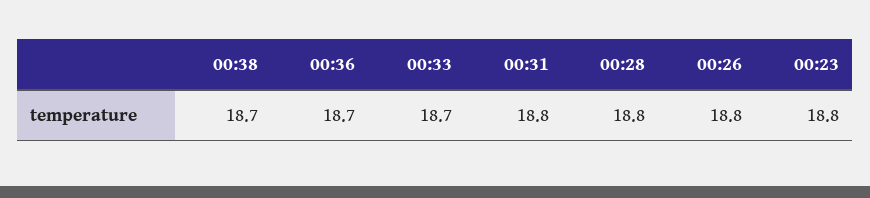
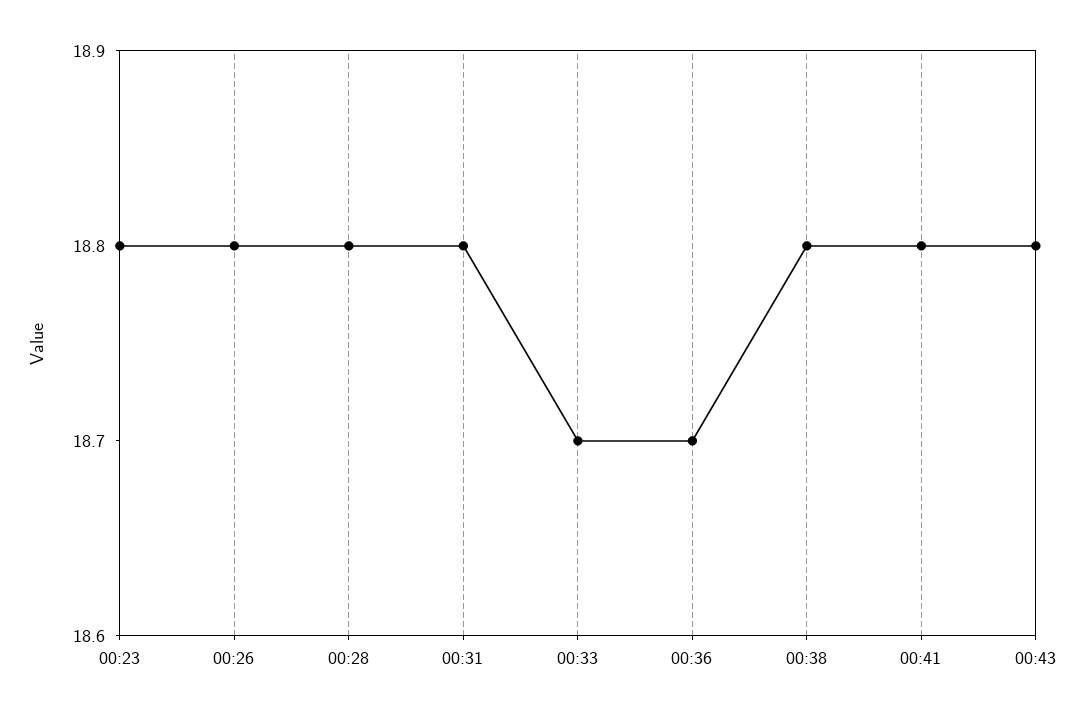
00:38: 18.7 -> 18.8
00:41: none -> 18.8
00:43: none -> 18.8

